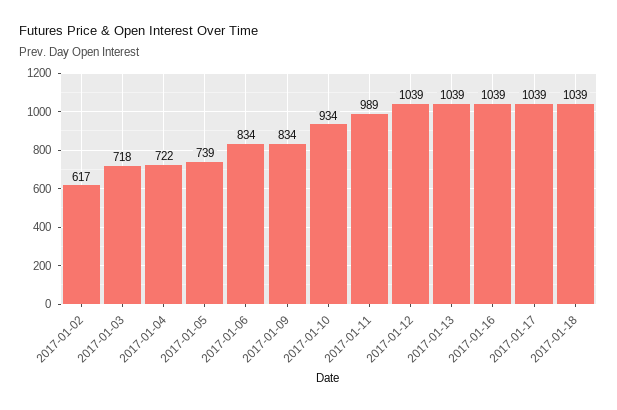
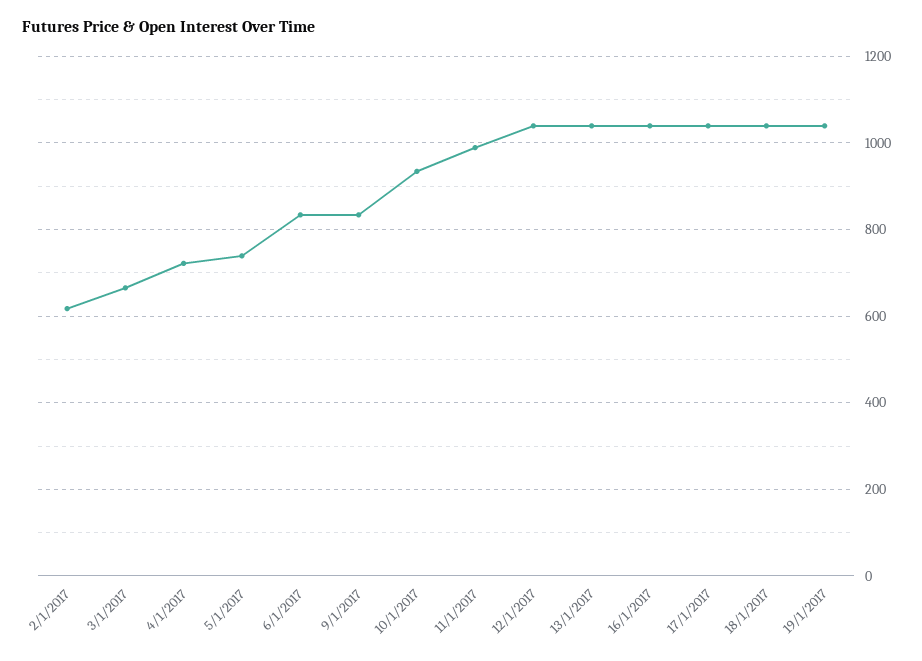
2017-01-03: 718 -> 660
19/1/2017: none -> 1040

